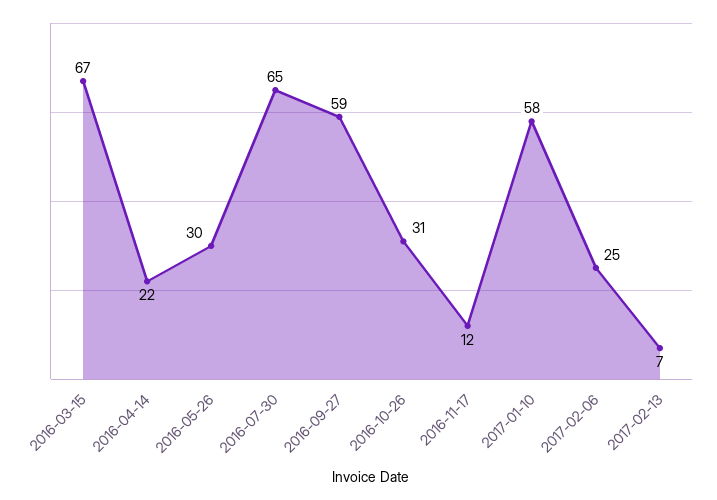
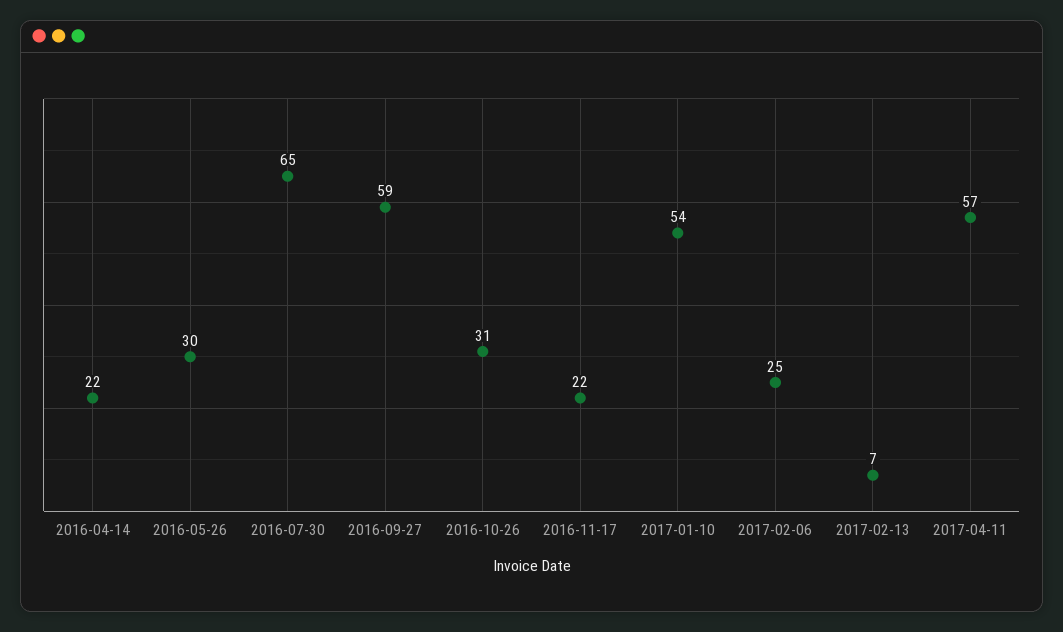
2016-03-15: 67 -> none
2016-11-17: 12 -> 22
2017-01-10: 58 -> 54
2017-04-11: none -> 57

